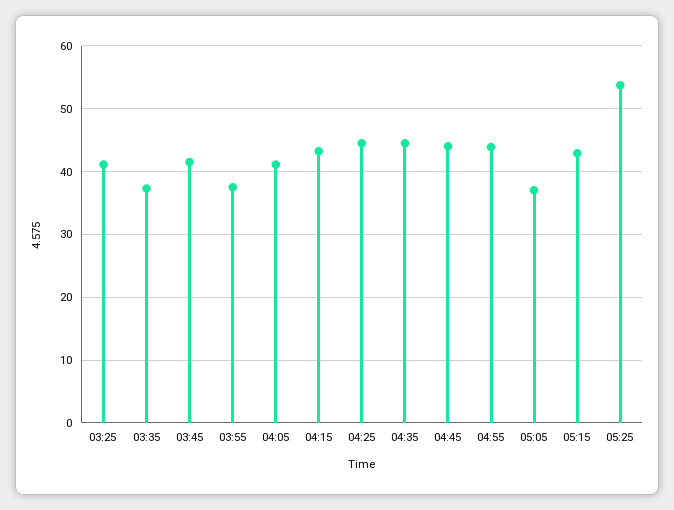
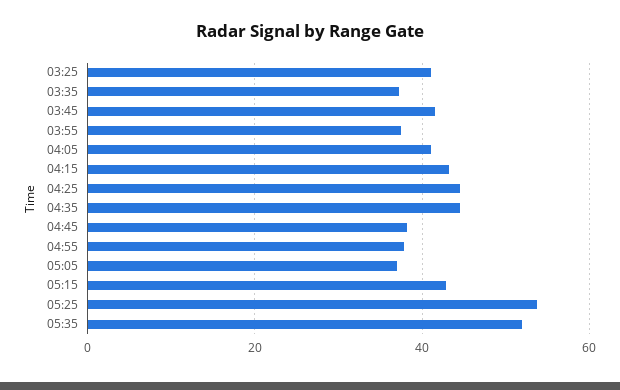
04:45: 44 -> 38
04:55: 44 -> 38
05:35: none -> 52

